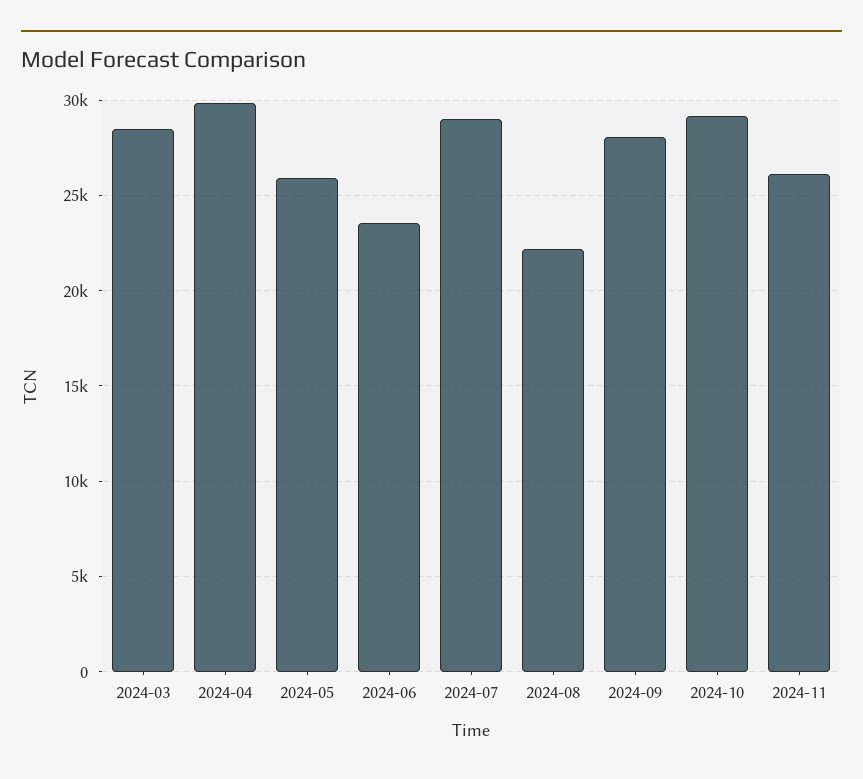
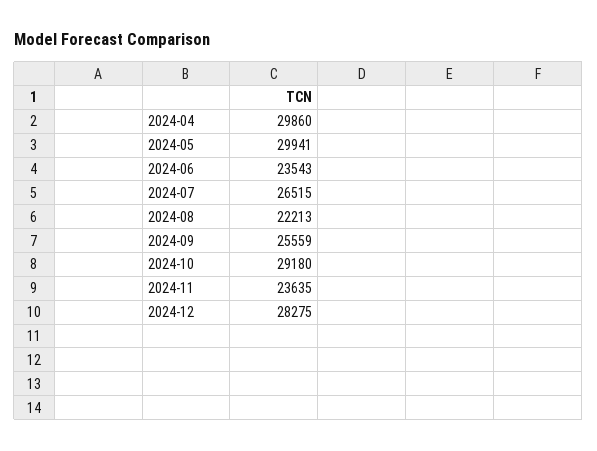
2024-03: 28500 -> none
2024-05: 26000 -> 29941
2024-07: 29000 -> 26515
2024-09: 28000 -> 25559
2024-11: 26000 -> 23635
2024-12: none -> 28275

